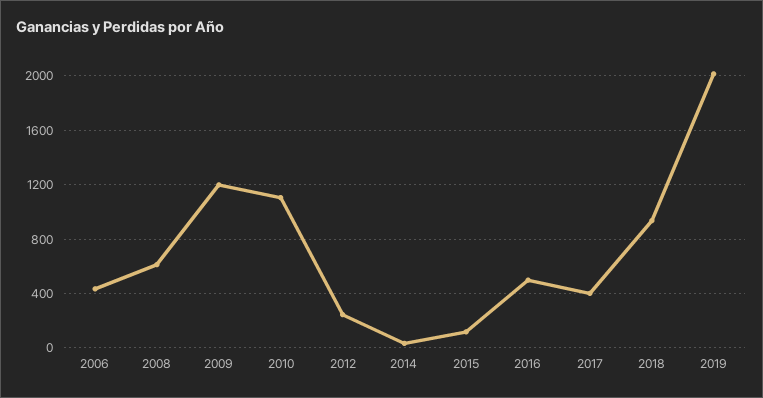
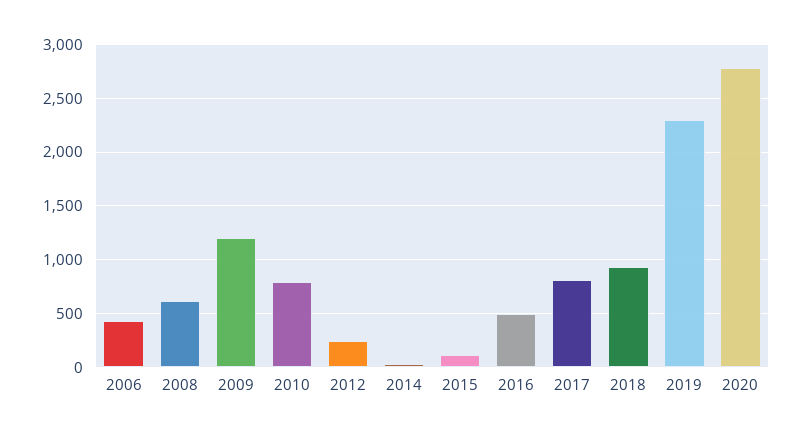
2010: 1100 -> 800
2017: 400 -> 800
2019: 2000 -> 2300
2020: none -> 2800

